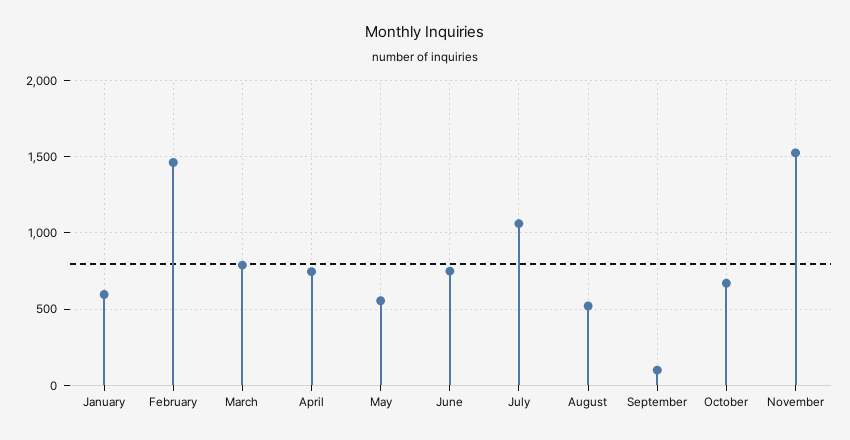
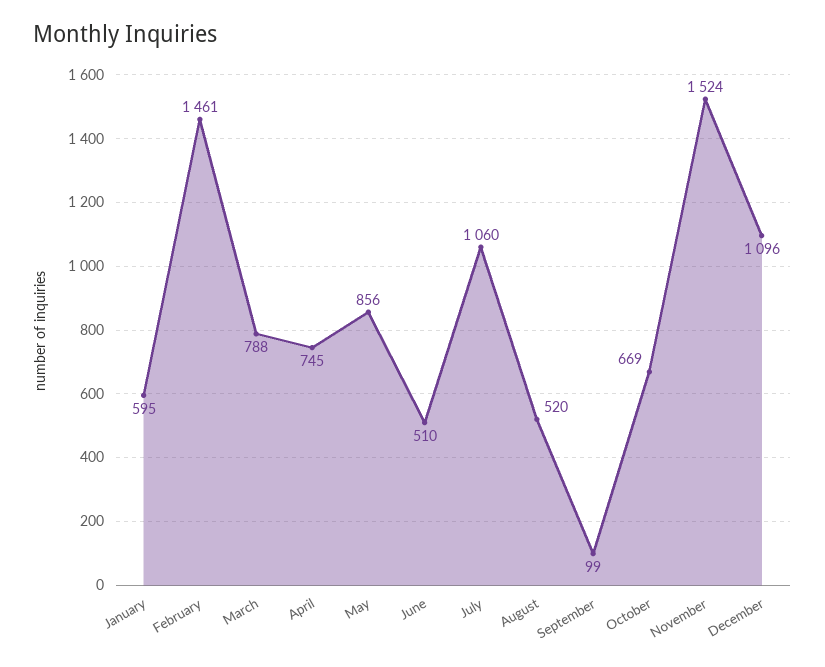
May: 550 -> 856
June: 750 -> 510
December: none -> 1096

